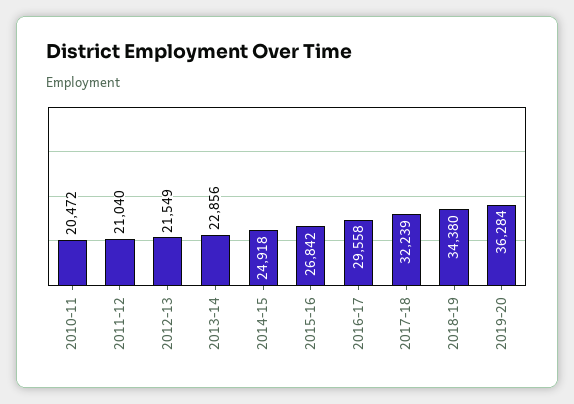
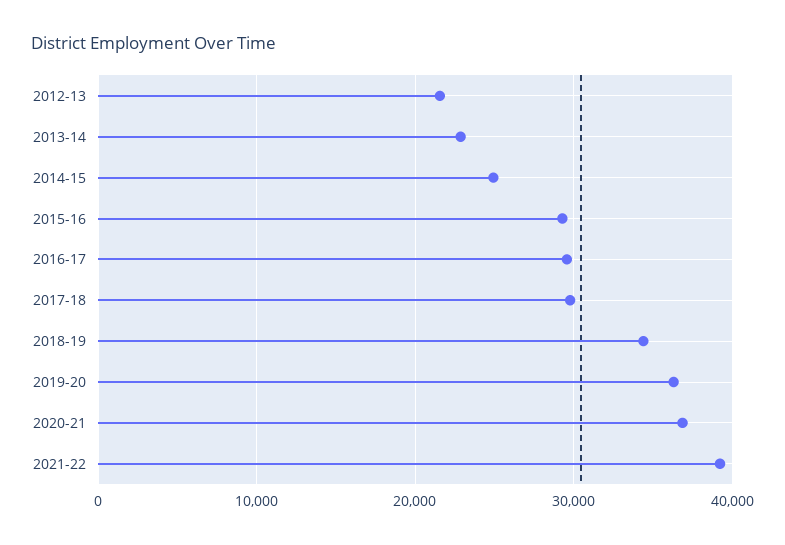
2010-11: 20472 -> none
2011-12: 21040 -> none
2015-16: 26842 -> 29000
2017-18: 32239 -> 30000
2020-21: none -> 37000
2021-22: none -> 39000

